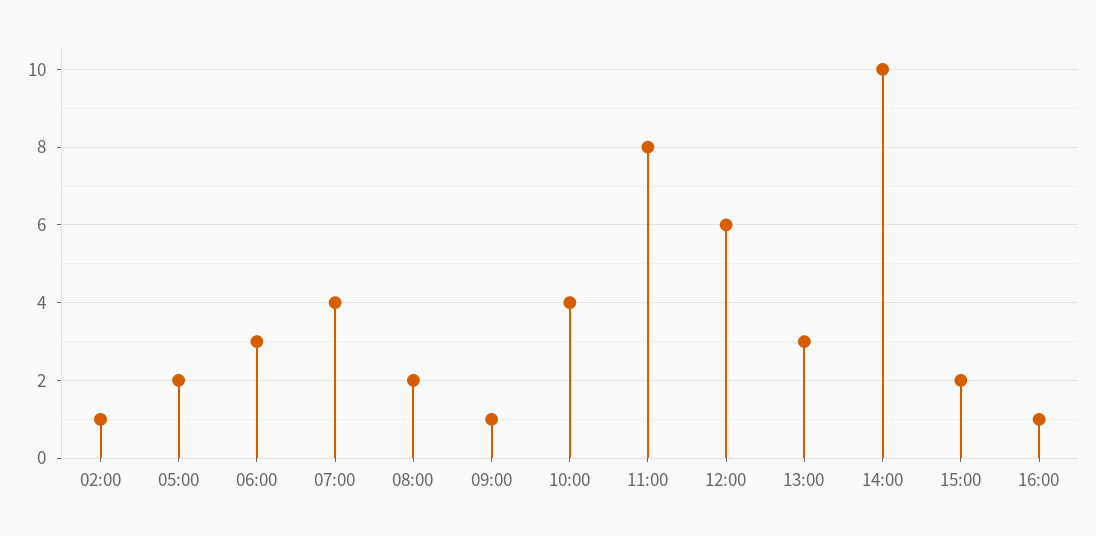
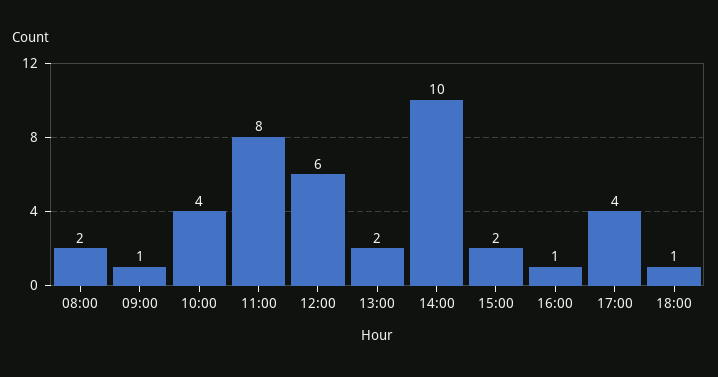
02:00: 1 -> none
05:00: 2 -> none
06:00: 3 -> none
07:00: 4 -> none
13:00: 3 -> 2
17:00: none -> 4
18:00: none -> 1

